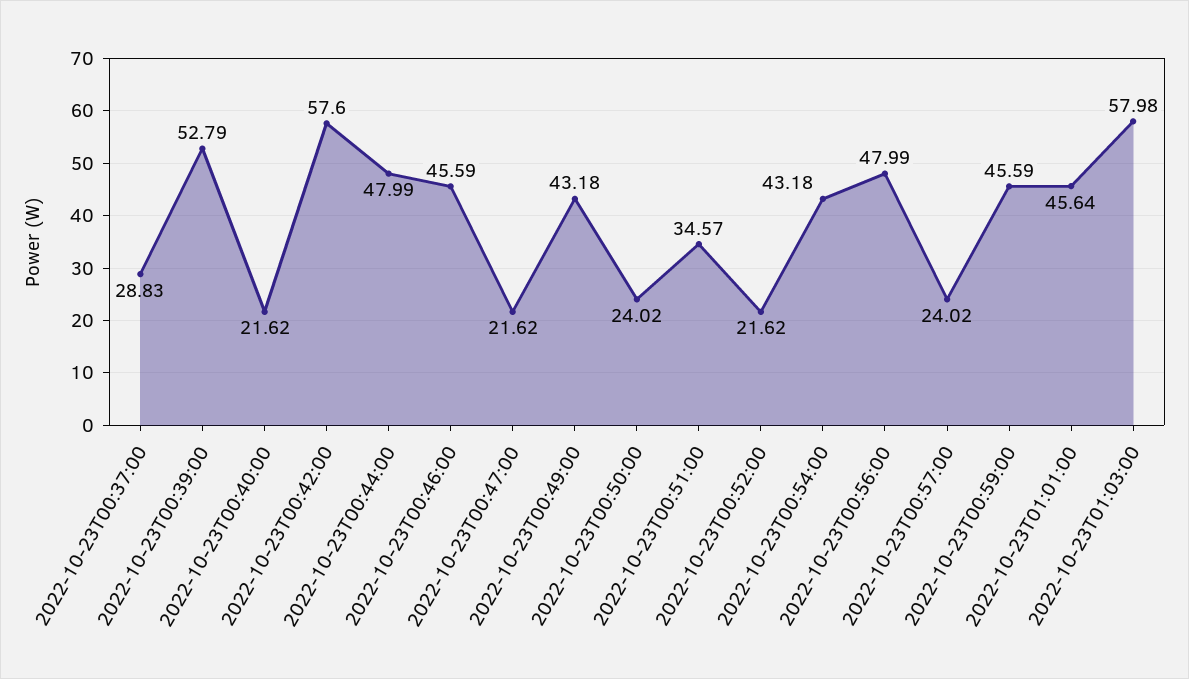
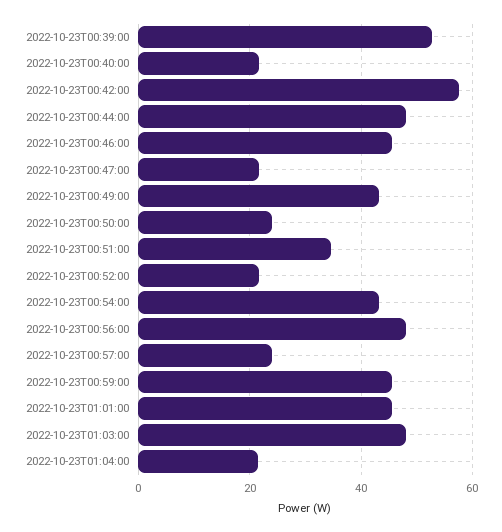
2022-10-23T00:37:00: 28.83 -> none
2022-10-23T01:03:00: 57.98 -> 48
2022-10-23T01:04:00: none -> 22

